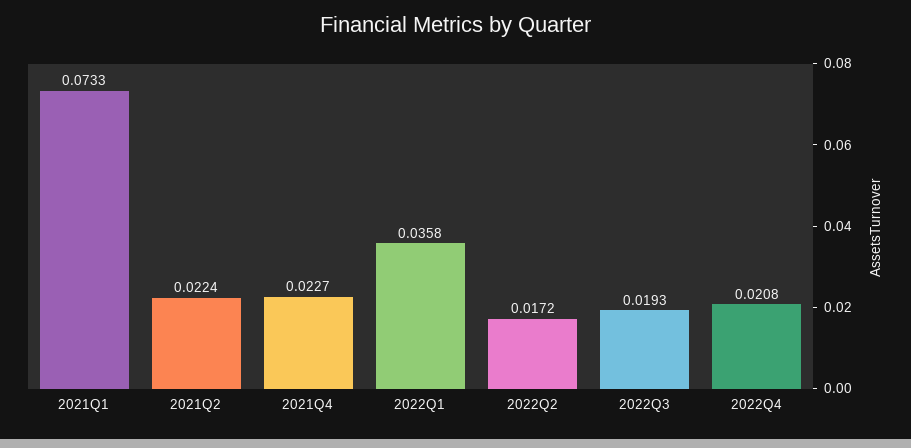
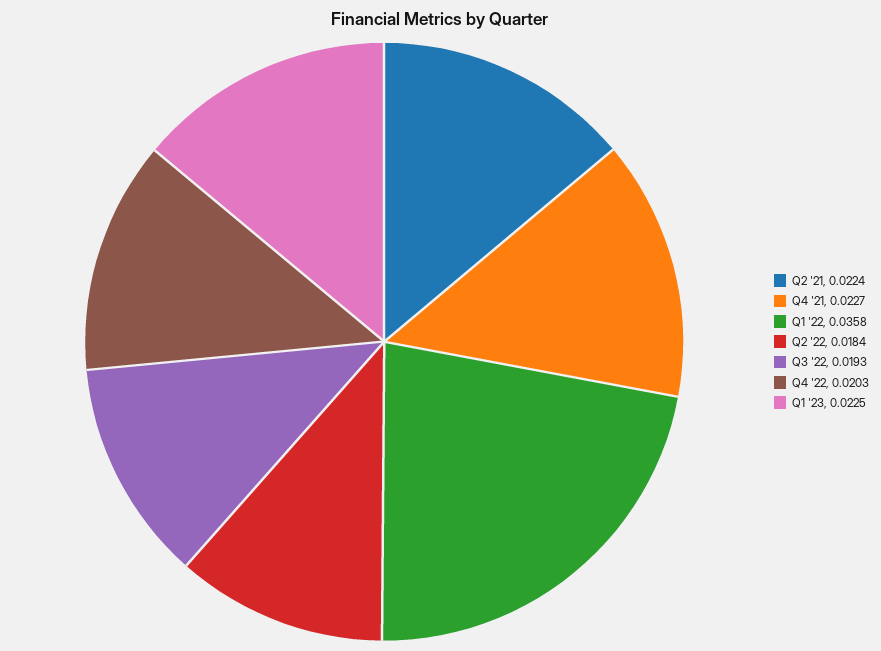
2021Q1: 0.0733 -> none
2022Q2: 0.0172 -> 0.0184
2022Q4: 0.0208 -> 0.0203
Q1 '23: none -> 0.0225

